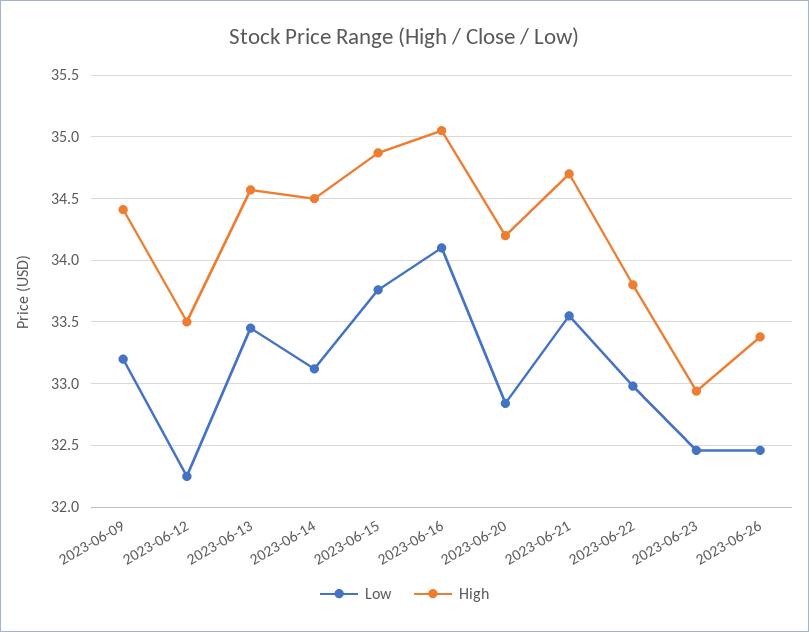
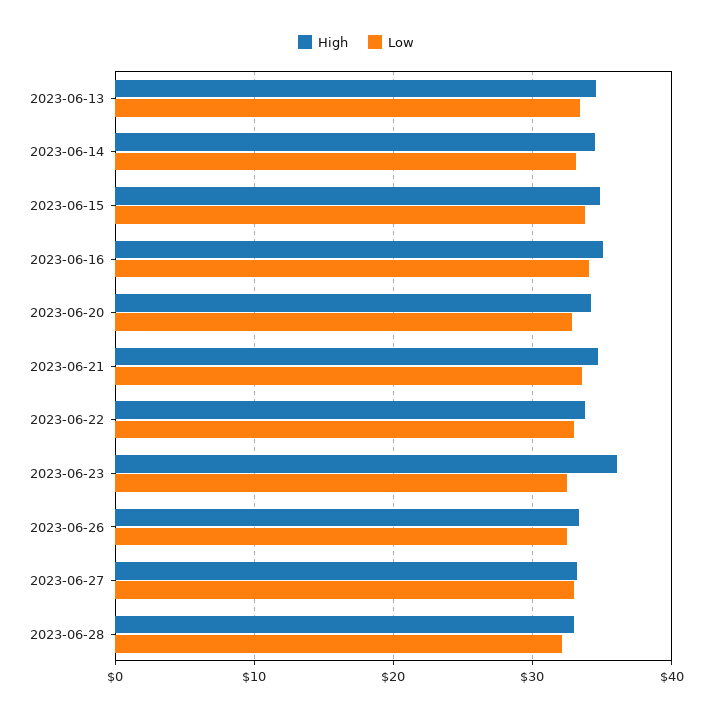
Low, 2023-06-09: 33.2 -> none
High, 2023-06-09: 34.4 -> none
Low, 2023-06-12: 32.25 -> none
High, 2023-06-12: 33.5 -> none
High, 2023-06-23: 32.95 -> 36
High, 2023-06-27: none -> 33
Low, 2023-06-27: none -> 33
High, 2023-06-28: none -> 33
Low, 2023-06-28: none -> 32

